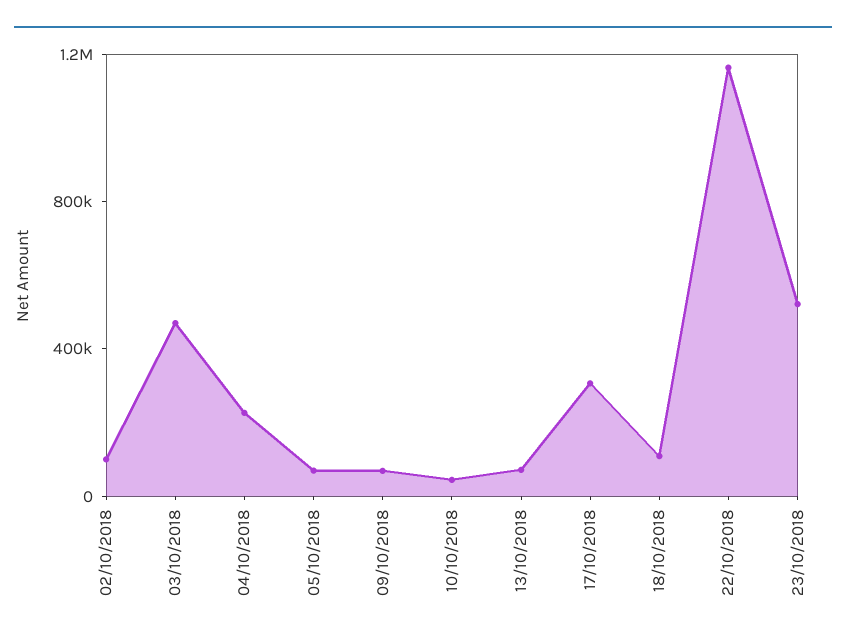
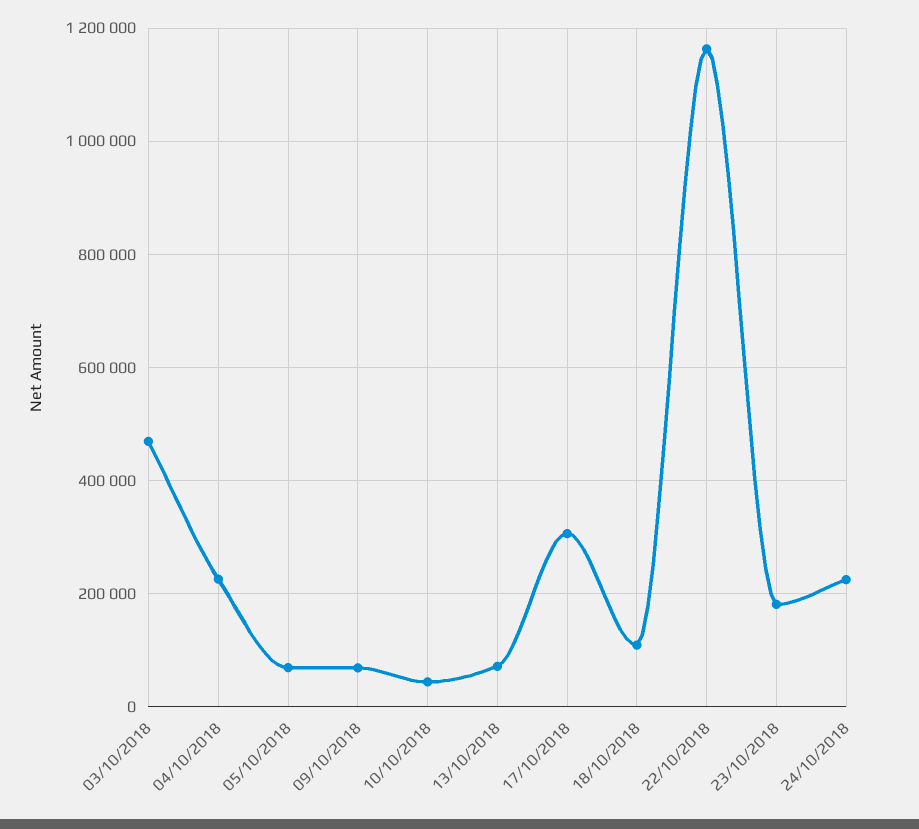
02/10/2018: 100000 -> none
23/10/2018: 500000 -> 180000
24/10/2018: none -> 220000

